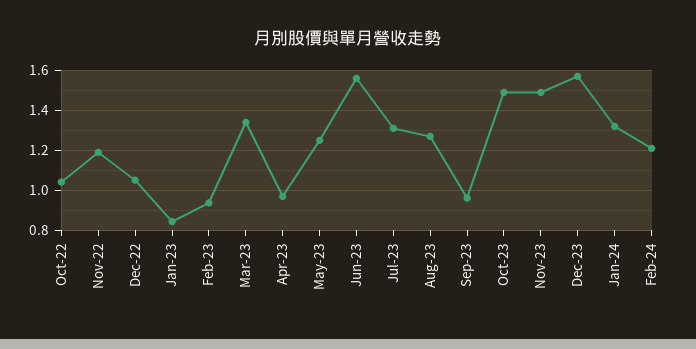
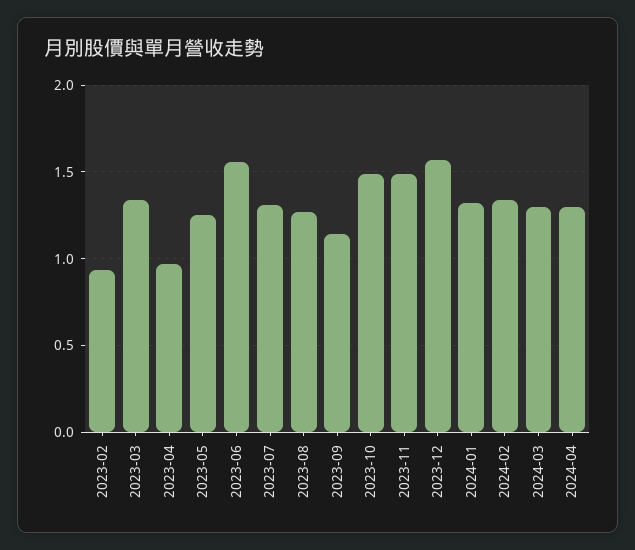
Oct-22: 1.05 -> none
Nov-22: 1.2 -> none
Dec-22: 1.05 -> none
Jan-23: 0.85 -> none
Sep-23: 0.95 -> 1.15
Feb-24: 1.2 -> 1.35
2024-03: none -> 1.3
2024-04: none -> 1.3

